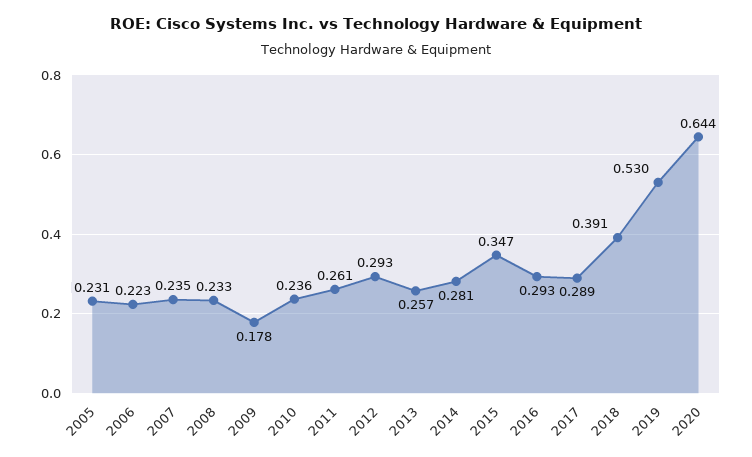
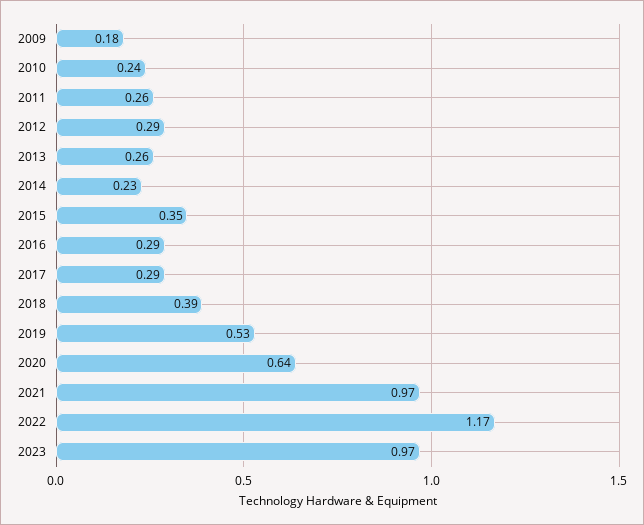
2005: 0.231 -> none
2006: 0.223 -> none
2007: 0.235 -> none
2008: 0.233 -> none
2014: 0.281 -> 0.23
2021: none -> 0.97
2022: none -> 1.17
2023: none -> 0.97

